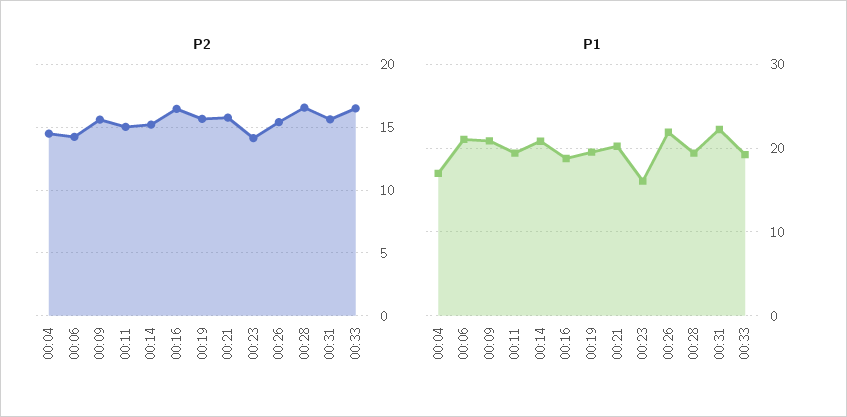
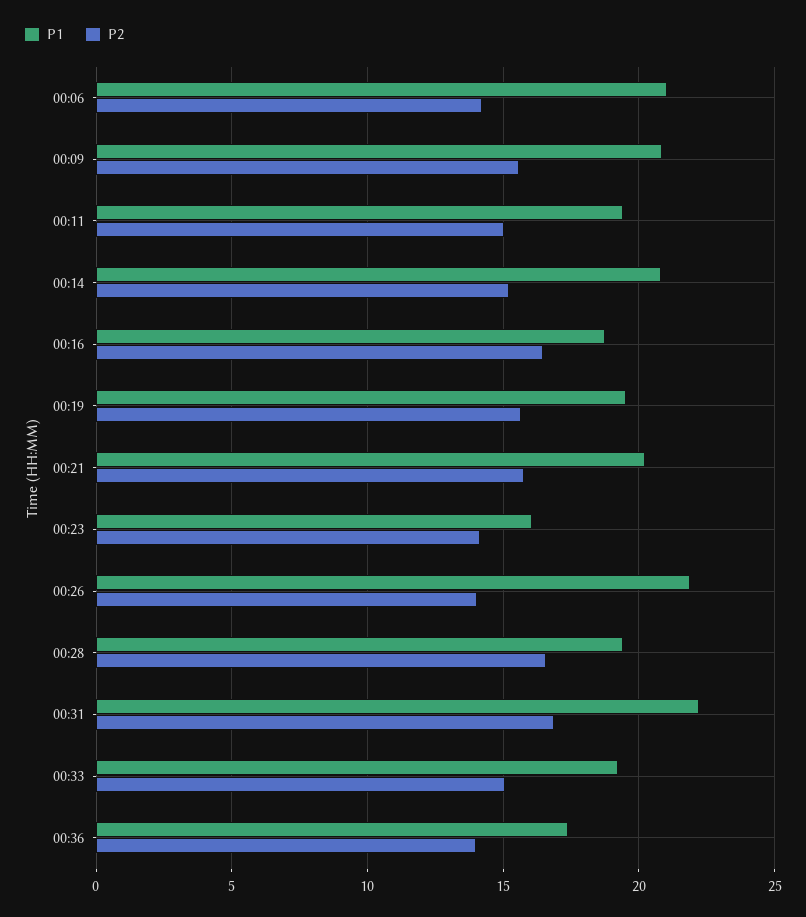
P2, 00:04: 14.5 -> none
P2, 00:26: 15.5 -> 14
P2, 00:31: 15.5 -> 17
P2, 00:33: 16.5 -> 15
P1, 00:04: 17 -> none
P1, 00:36: none -> 17.5
P2, 00:36: none -> 14

